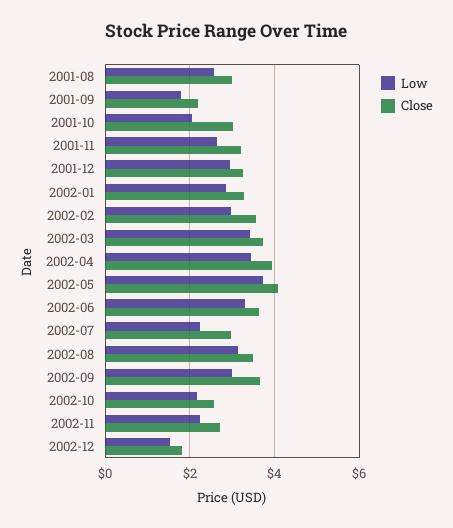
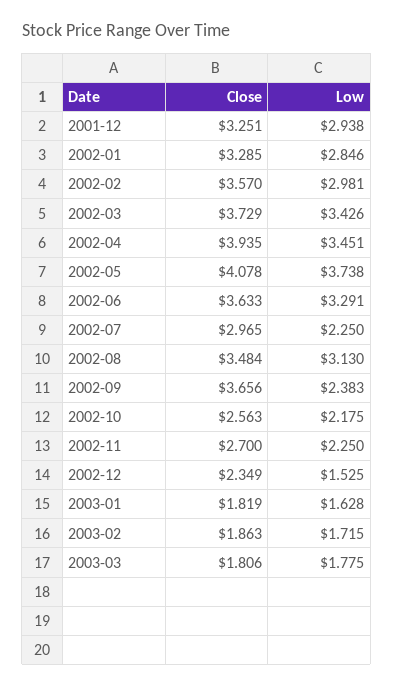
Low, 2001-08: 2.6 -> none
Close, 2001-08: 3 -> none
Low, 2001-09: 1.8 -> none
Close, 2001-09: 2.2 -> none
Low, 2001-10: 2 -> none
Close, 2001-10: 3 -> none
Low, 2001-11: 2.6 -> none
Close, 2001-11: 3.2 -> none
Low, 2002-09: 3 -> 2.383
Close, 2002-12: 1.8 -> 2.349
Close, 2003-01: none -> 1.819
Low, 2003-01: none -> 1.628
Close, 2003-02: none -> 1.863
Low, 2003-02: none -> 1.715
Close, 2003-03: none -> 1.806
Low, 2003-03: none -> 1.775

